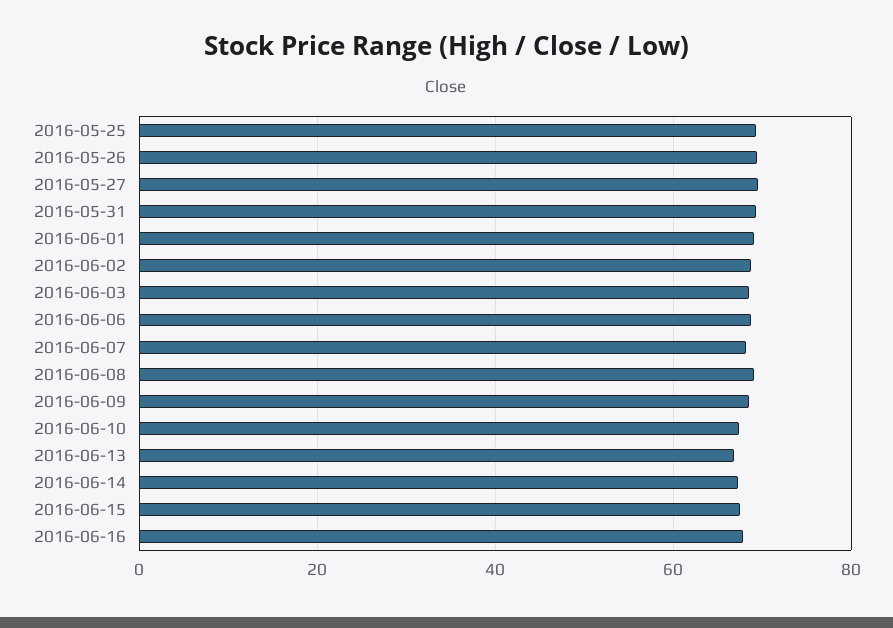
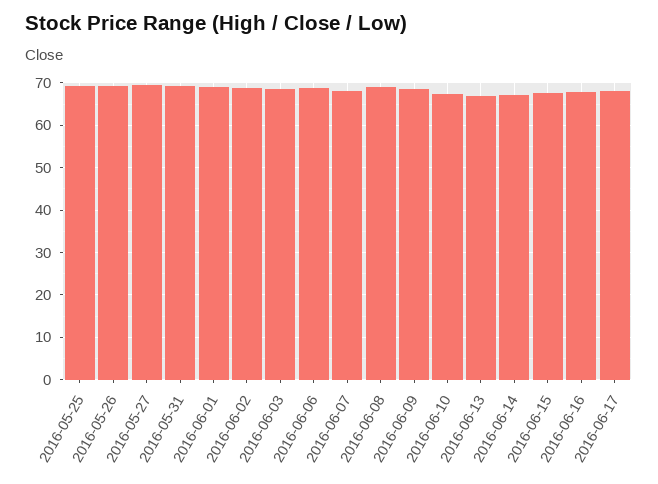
2016-06-17: none -> 68

